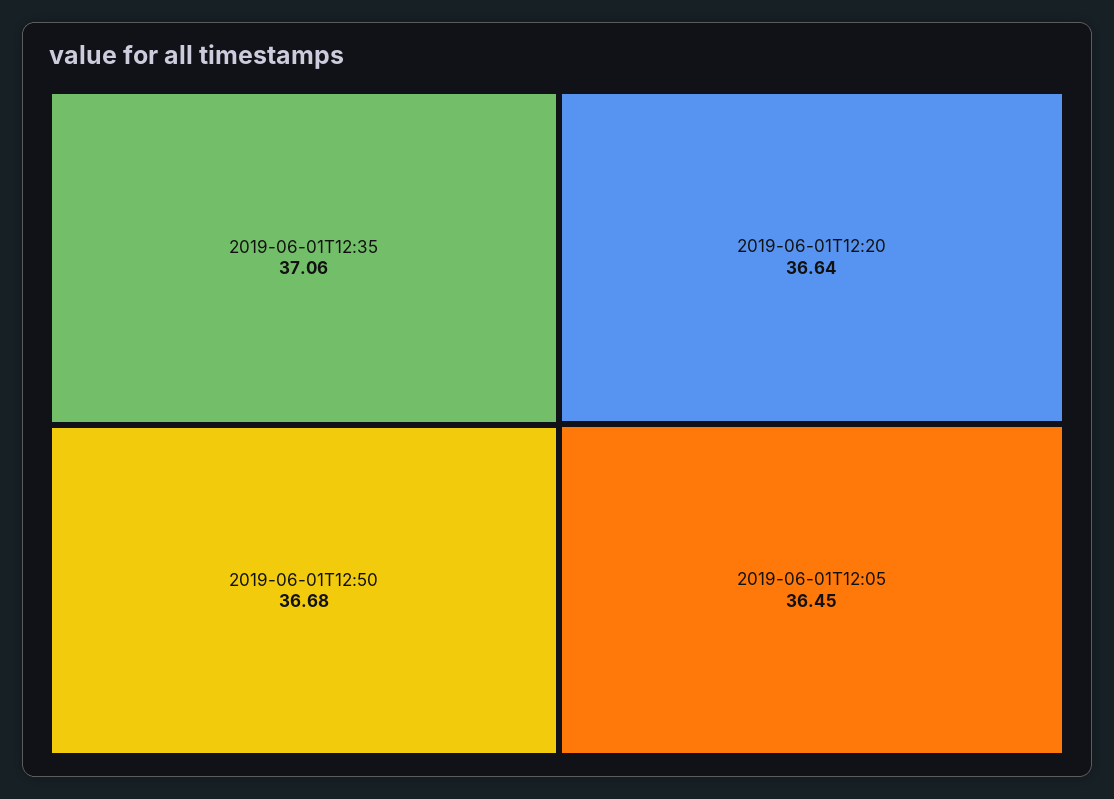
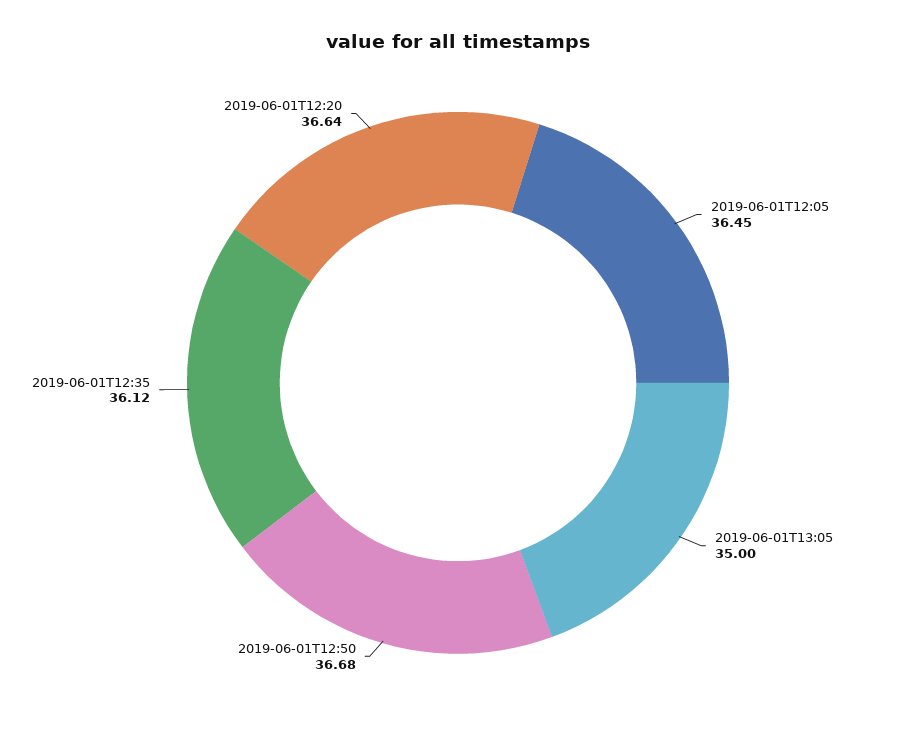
2019-06-01T12:35: 37.06 -> 36.12
2019-06-01T13:05: none -> 35

